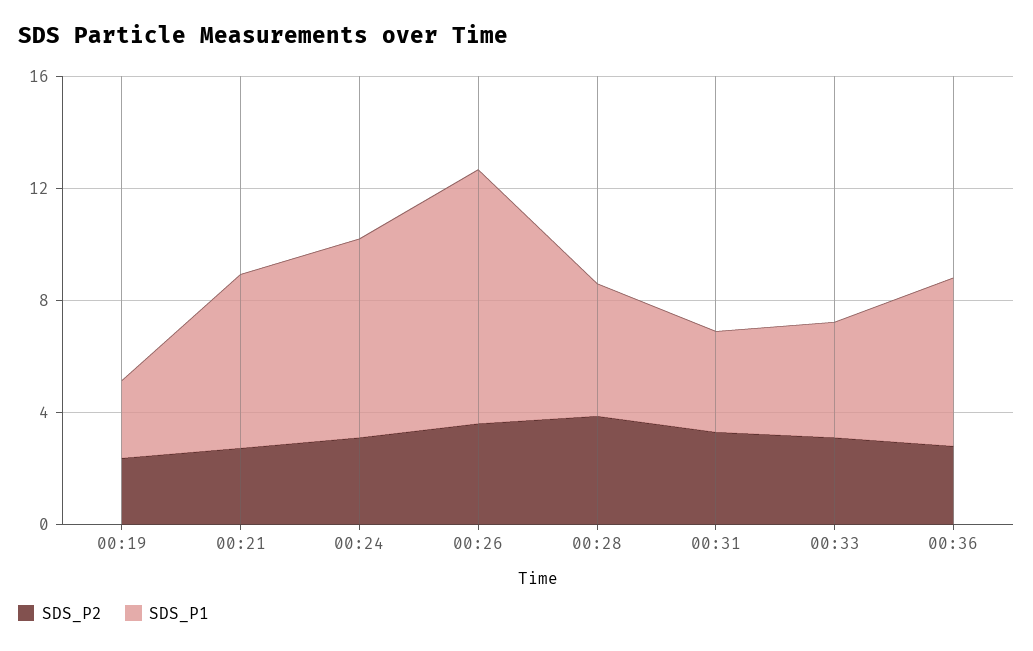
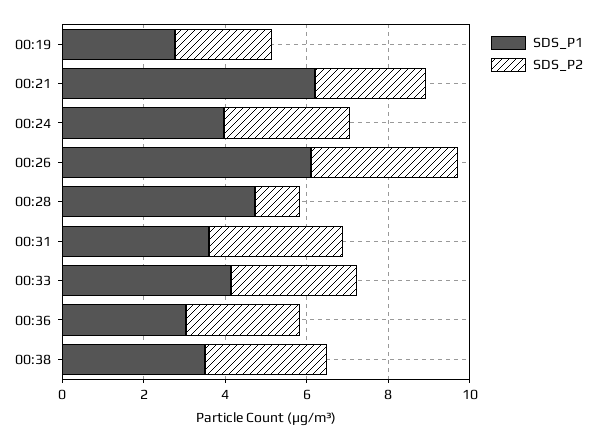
SDS_P1, 00:24: 7 -> 4
SDS_P1, 00:26: 9 -> 6
SDS_P2, 00:28: 4 -> 1
SDS_P1, 00:36: 6 -> 3
SDS_P1, 00:38: none -> 3.5
SDS_P2, 00:38: none -> 3

